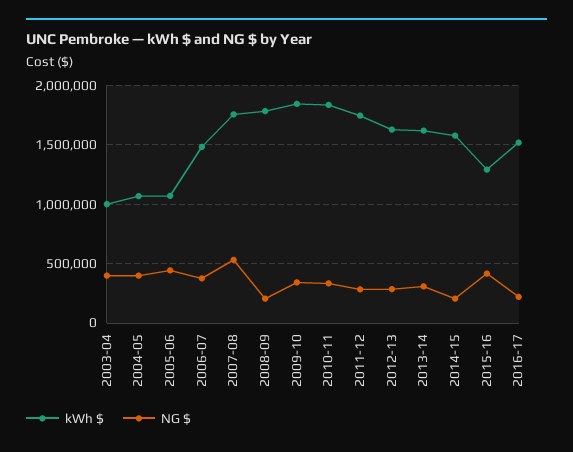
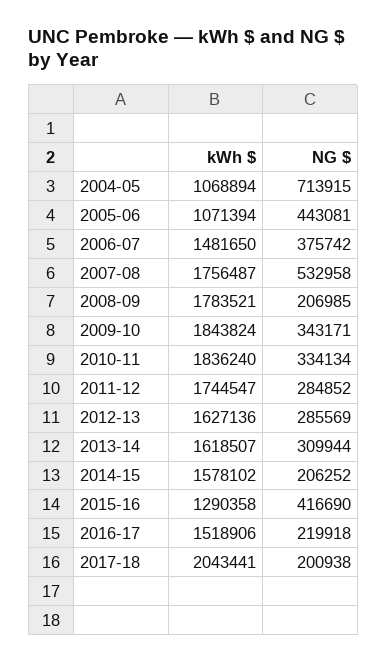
kWh $, 2003-04: 1000000 -> none
NG $, 2003-04: 400000 -> none
NG $, 2004-05: 400000 -> 713915
kWh $, 2017-18: none -> 2043441
NG $, 2017-18: none -> 200938

